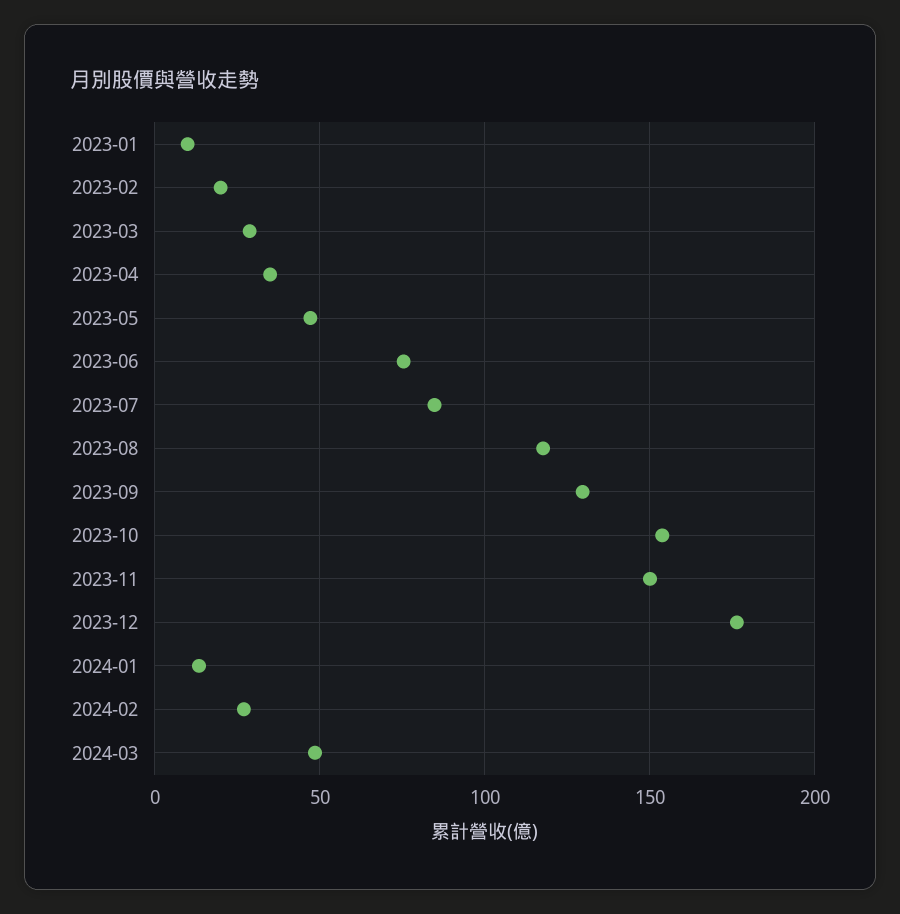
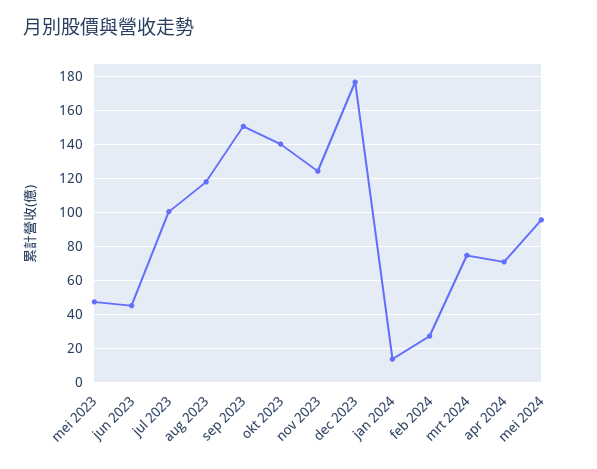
2023-01: 10 -> none
2023-02: 20 -> none
2023-03: 30 -> none
2023-04: 35 -> none
2023-06: 75 -> 45
2023-07: 85 -> 100
2023-09: 130 -> 150
2023-10: 155 -> 140
2023-11: 150 -> 125
2024-03: 50 -> 75
apr 2024: none -> 70
mei 2024: none -> 95

